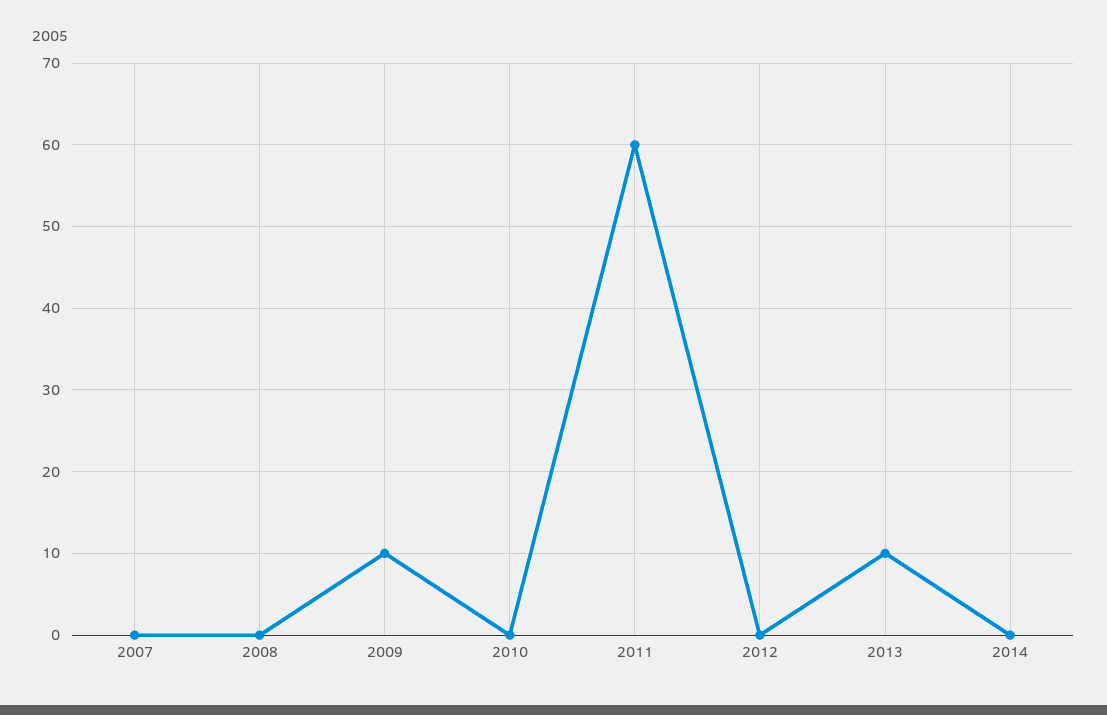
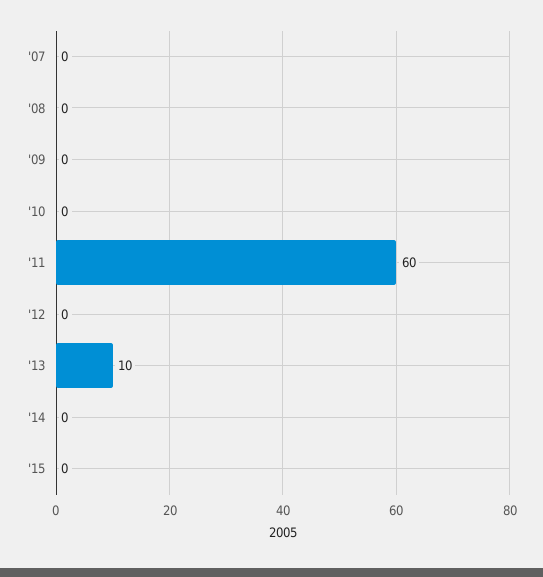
2009: 10 -> 0
'15: none -> 0

